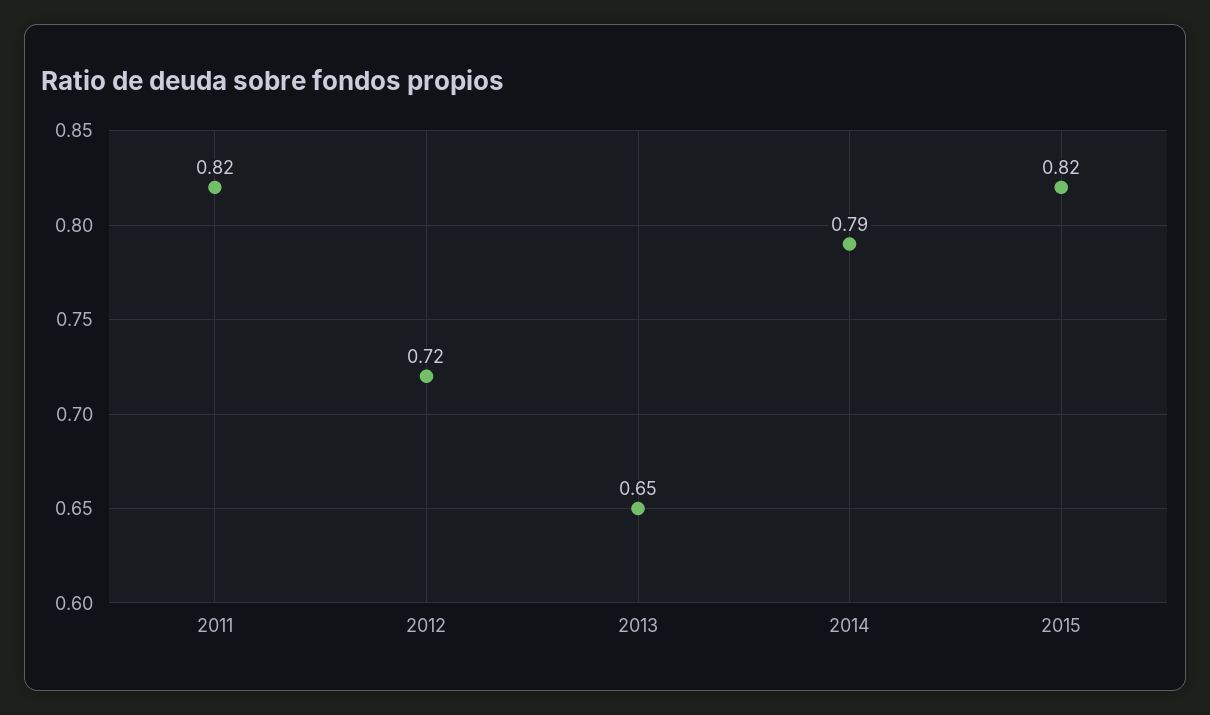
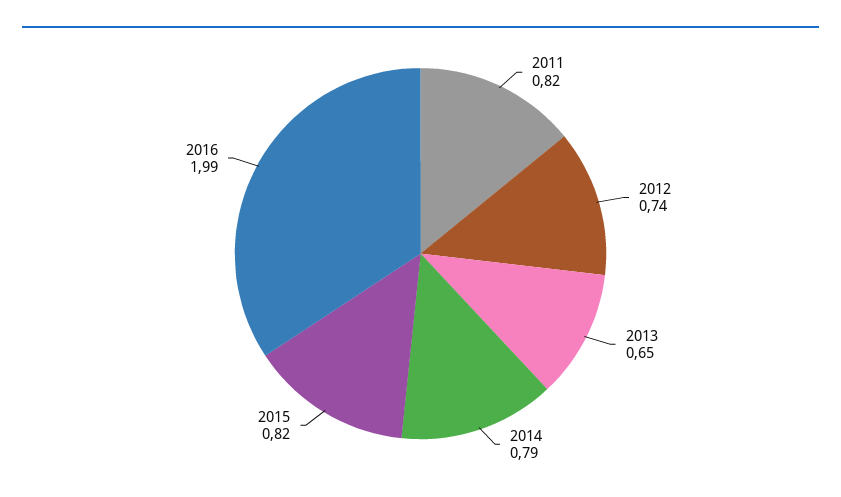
2012: 0.72 -> 0.74
2016: none -> 1.99

